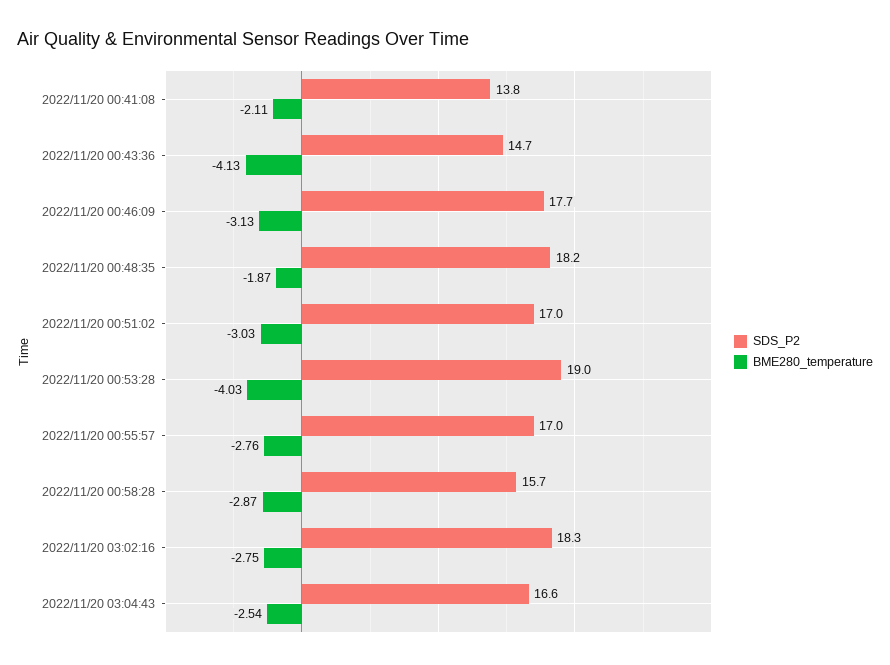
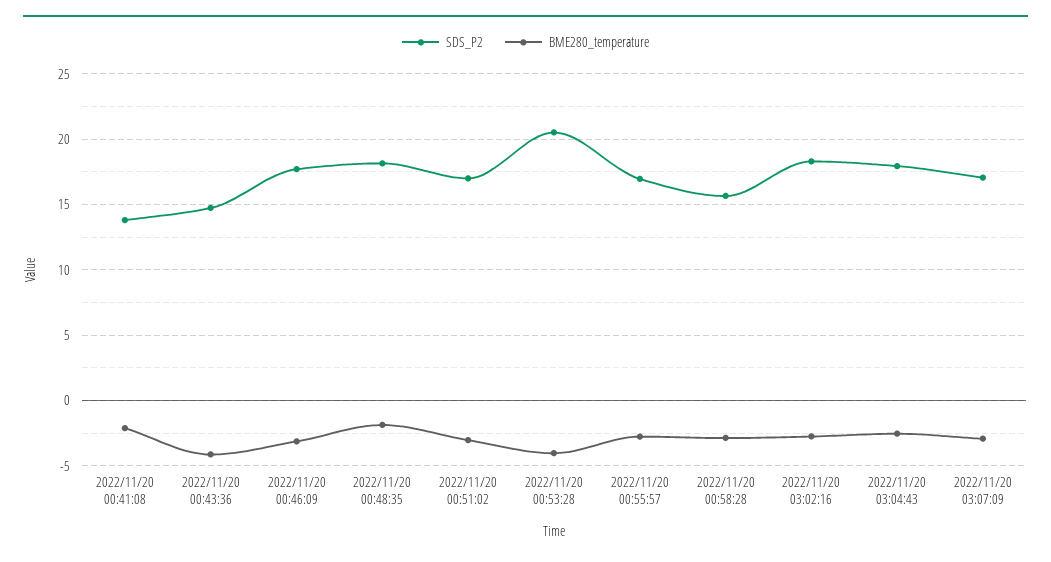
SDS_P2, 2022/11/20 00:53:28: 19 -> 20.5
SDS_P2, 2022/11/20 03:04:43: 16.6 -> 18
SDS_P2, 2022/11/20 03:07:09: none -> 17
BME280_temperature, 2022/11/20 03:07:09: none -> -3

